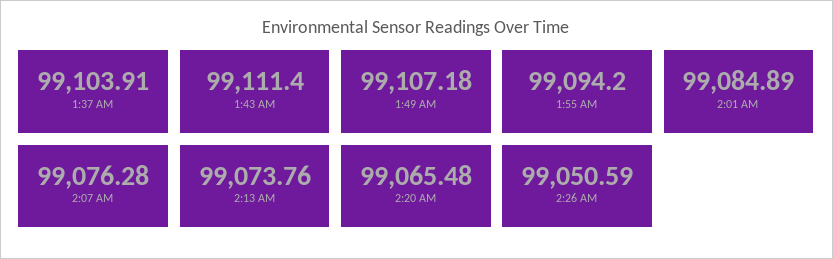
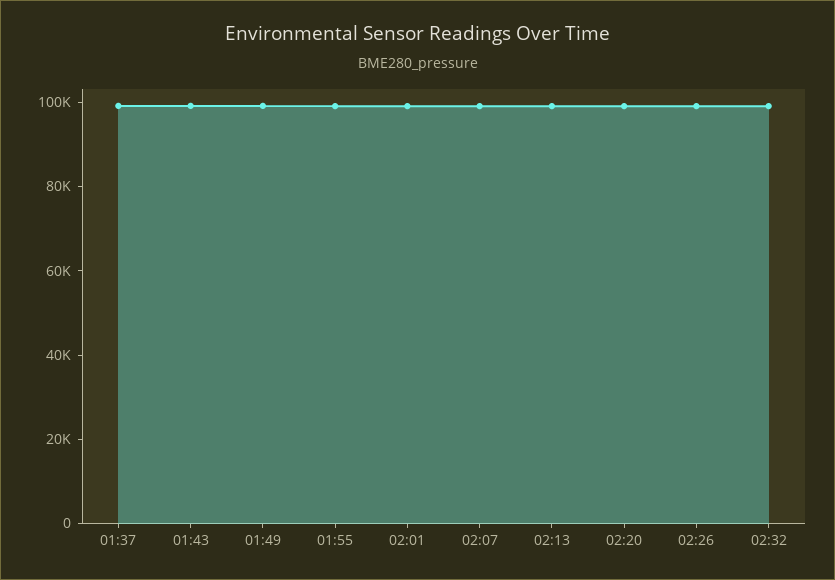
02:32: none -> 100000

